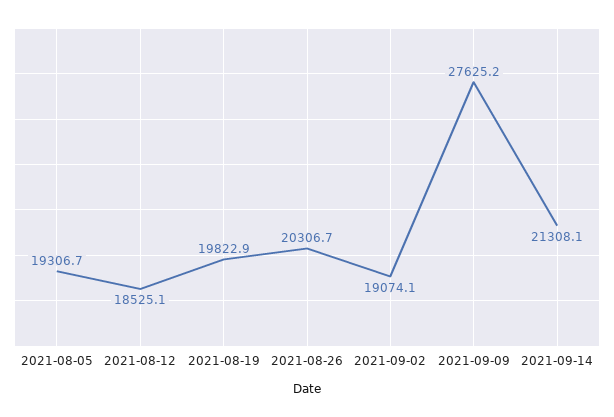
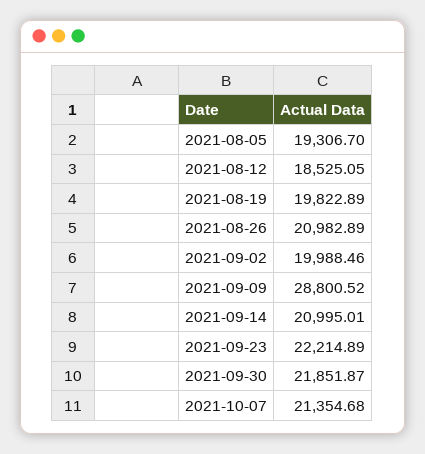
2021-08-26: 20306.7 -> 20982.89
2021-09-02: 19074.1 -> 19988.46
2021-09-09: 27625.2 -> 28800.52
2021-09-14: 21308.1 -> 20995.01
2021-09-23: none -> 22214.89
2021-09-30: none -> 21851.87
2021-10-07: none -> 21354.68

